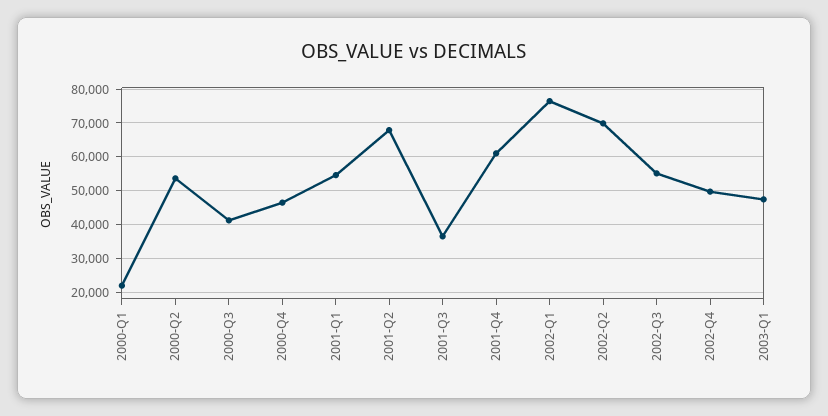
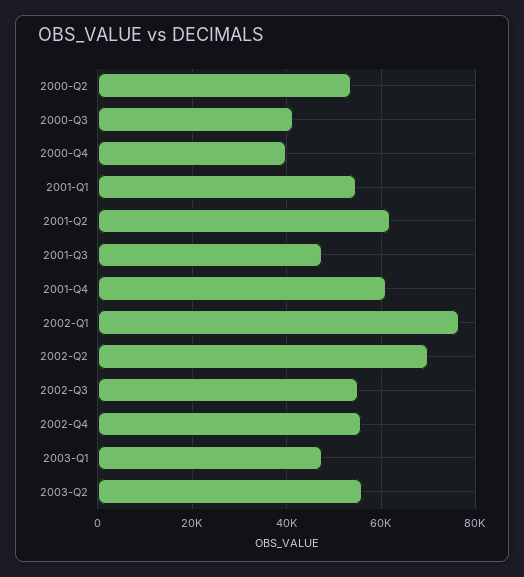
2000-Q1: 22000 -> none
2000-Q4: 46000 -> 40000
2001-Q2: 68000 -> 62000
2001-Q3: 36000 -> 48000
2002-Q4: 50000 -> 56000
2003-Q2: none -> 56000

